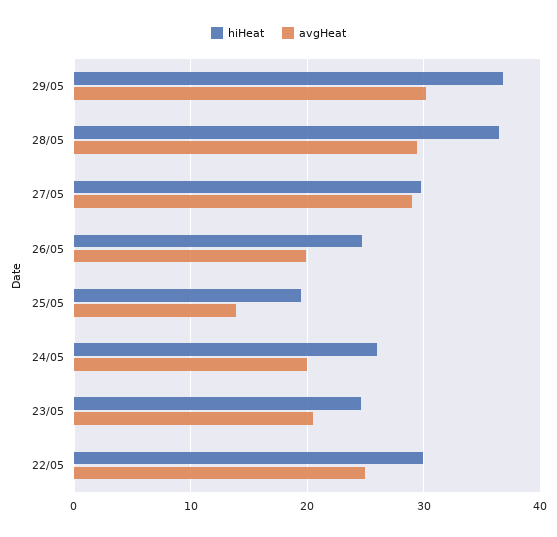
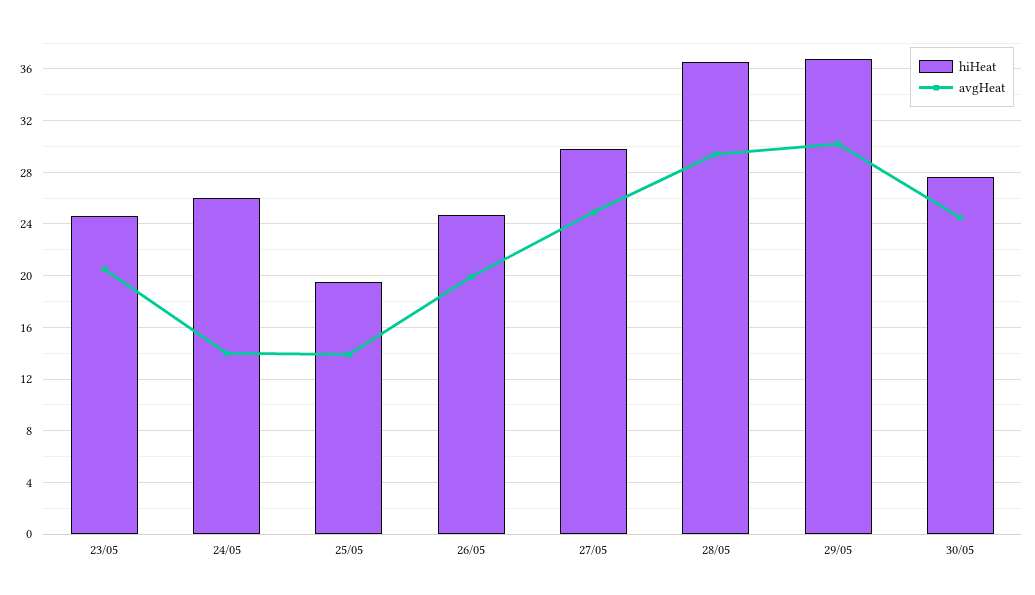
avgHeat, 27/05: 29 -> 25
avgHeat, 24/05: 20 -> 14
hiHeat, 22/05: 30 -> none
avgHeat, 22/05: 25 -> none
hiHeat, 30/05: none -> 27.5
avgHeat, 30/05: none -> 24.5

